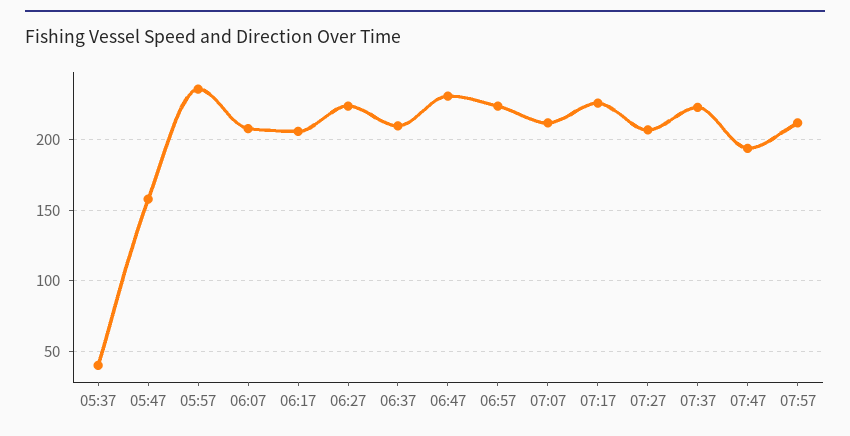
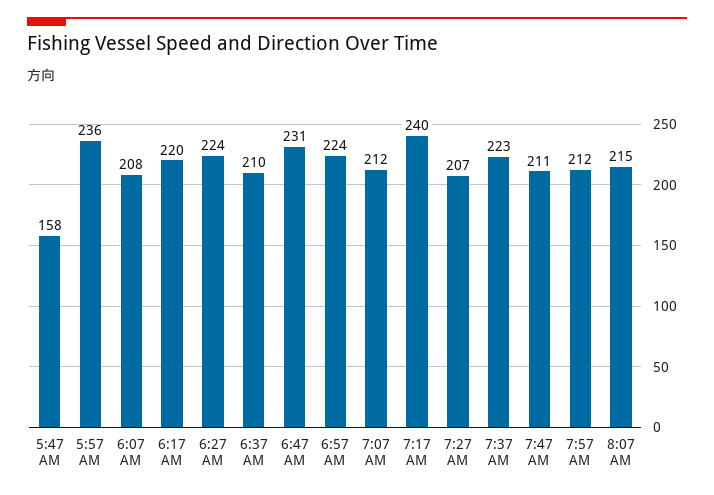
05:37: 40 -> none
06:17: 205 -> 220
07:17: 225 -> 240
07:47: 195 -> 211
8:07 AM: none -> 215

